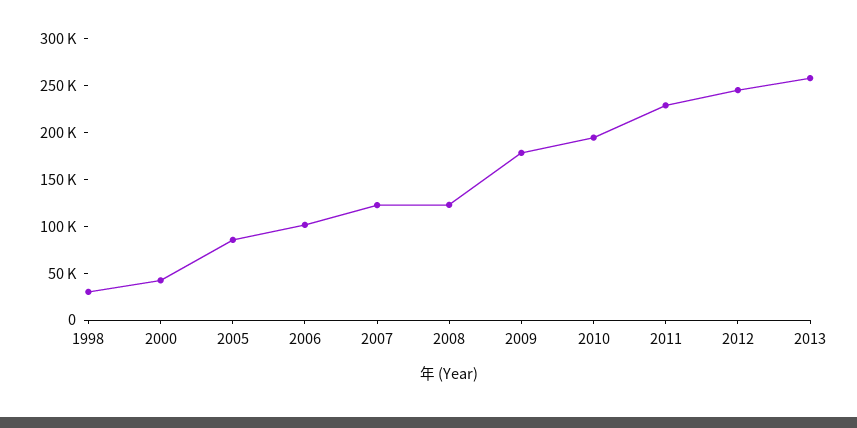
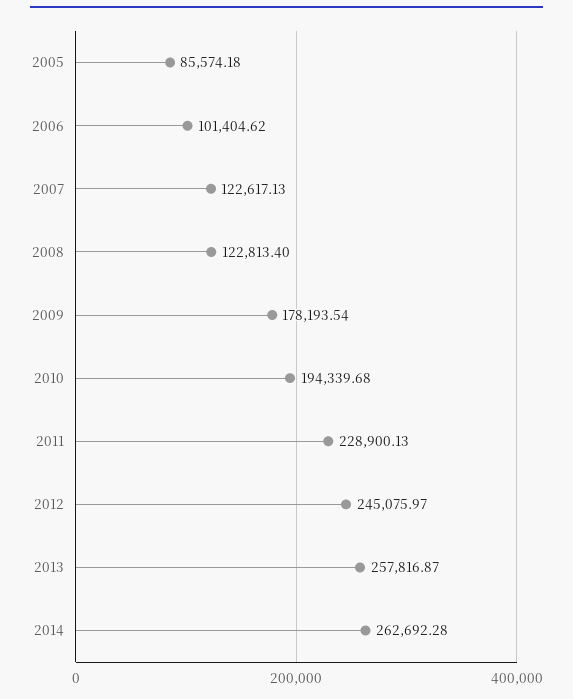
1998: 30000 -> none
2000: 40000 -> none
2014: none -> 262692.28

